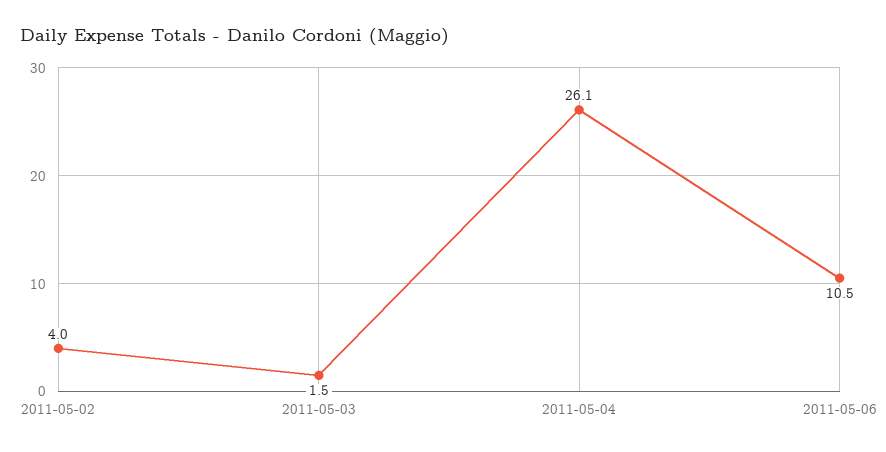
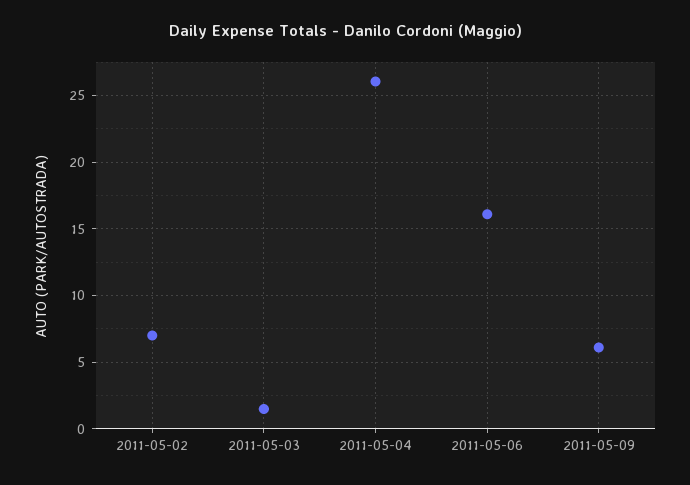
2011-05-02: 4 -> 7
2011-05-06: 10.5 -> 16
2011-05-09: none -> 6

